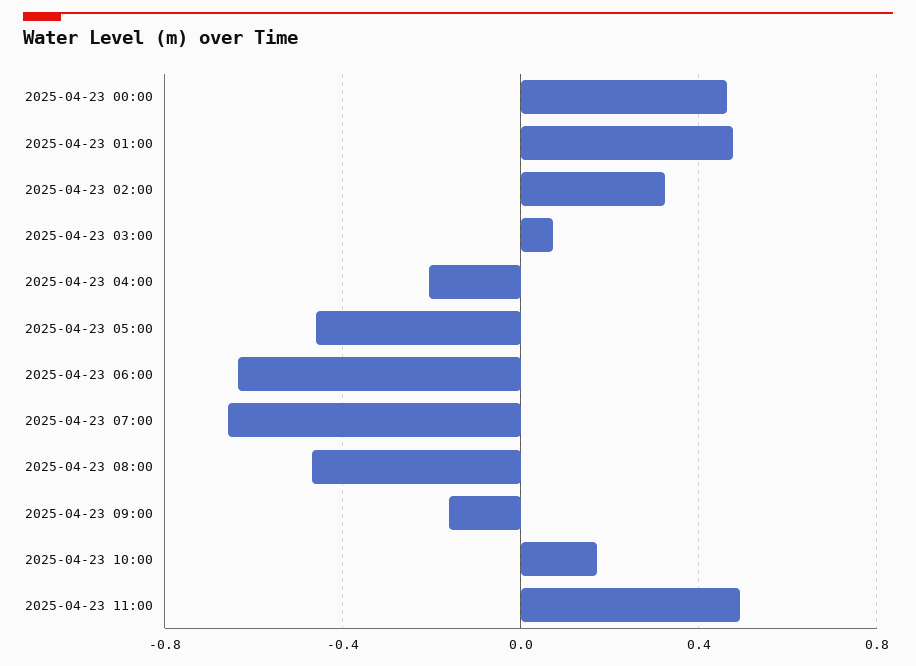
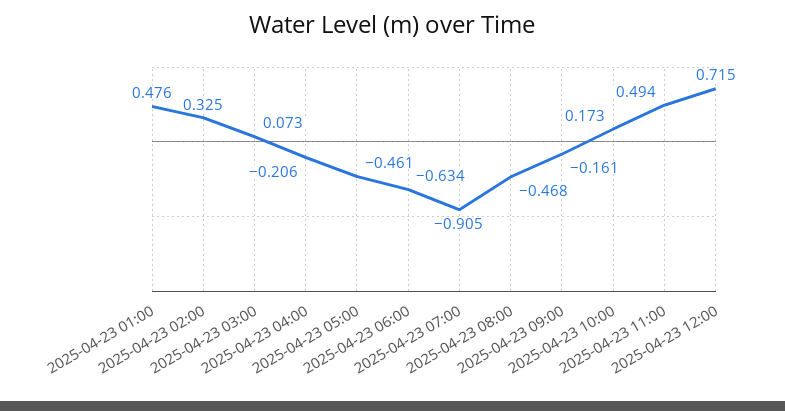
2025-04-23 00:00: 0.45 -> none
2025-04-23 07:00: -0.65 -> -0.905
2025-04-23 12:00: none -> 0.715

